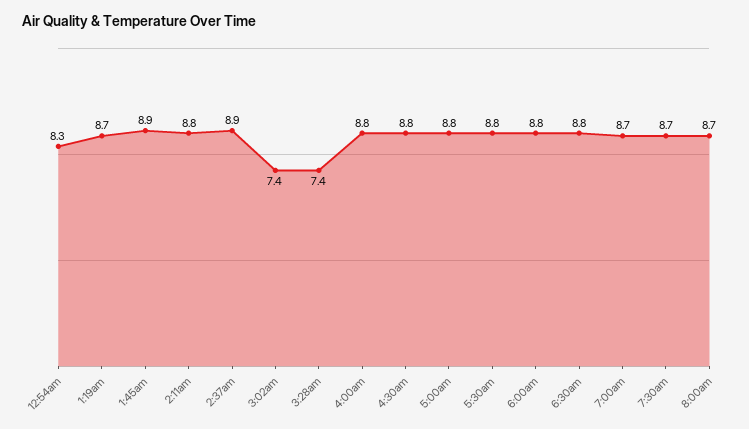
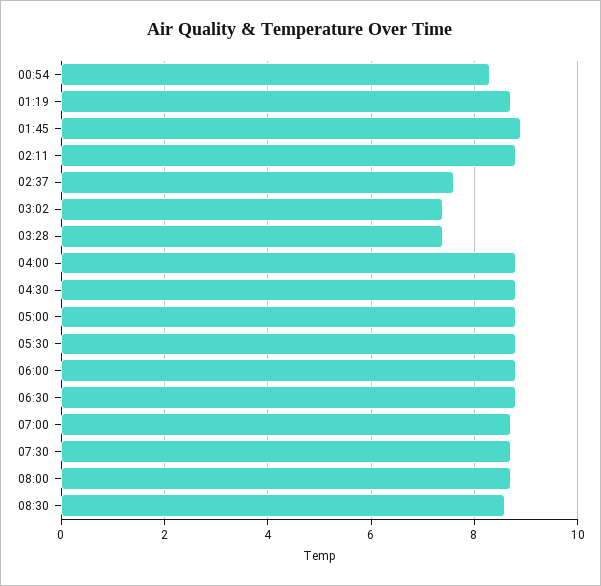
2:37am: 8.9 -> 7.5
08:30: none -> 8.5

